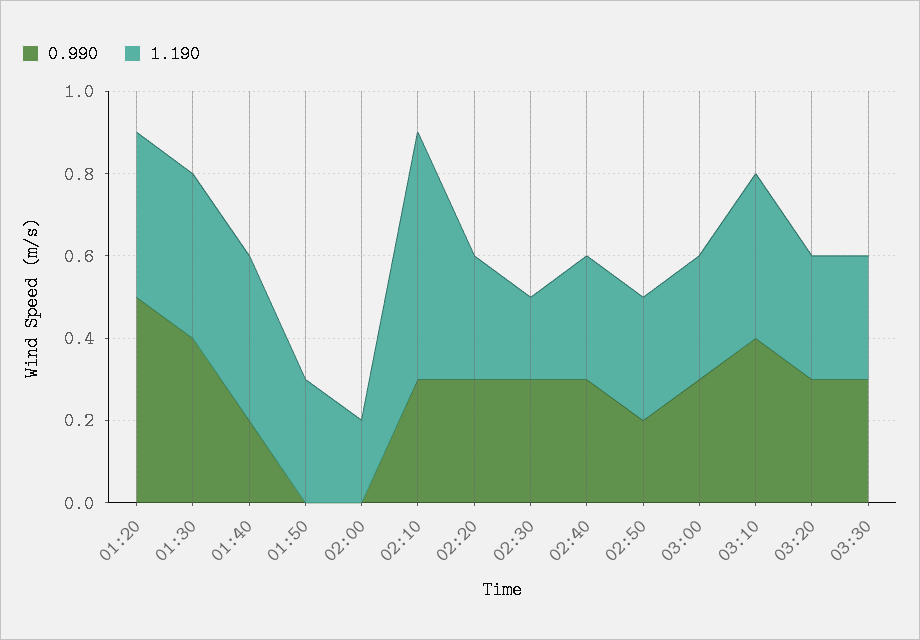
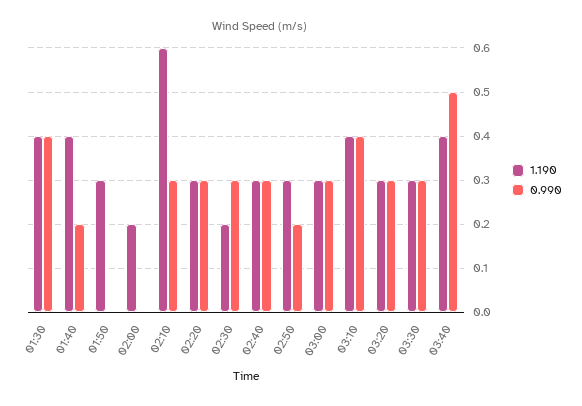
0.990, 01:20: 0.5 -> none
1.190, 01:20: 0.4 -> none
1.190, 03:40: none -> 0.4
0.990, 03:40: none -> 0.5

